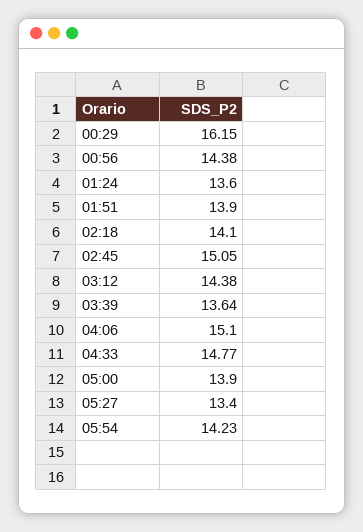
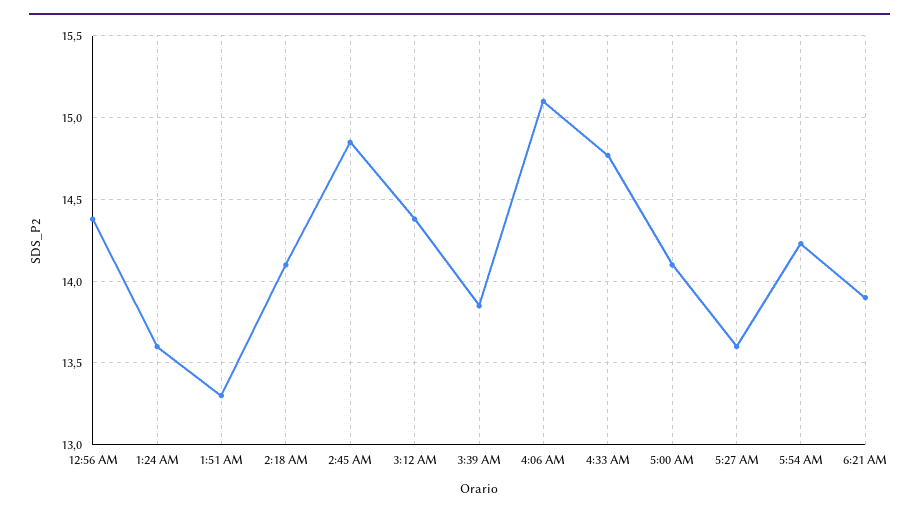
00:29: 16.15 -> none
01:51: 13.9 -> 13.3
02:45: 15.05 -> 14.85
03:39: 13.64 -> 13.85
05:00: 13.9 -> 14.1
05:27: 13.4 -> 13.6
6:21 AM: none -> 13.9

